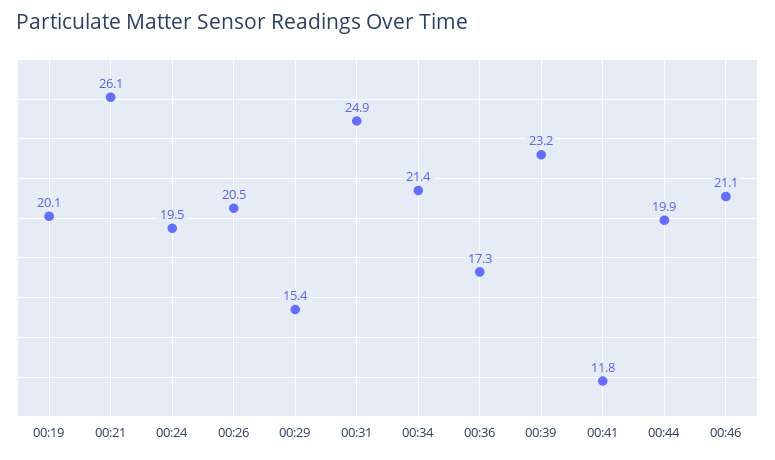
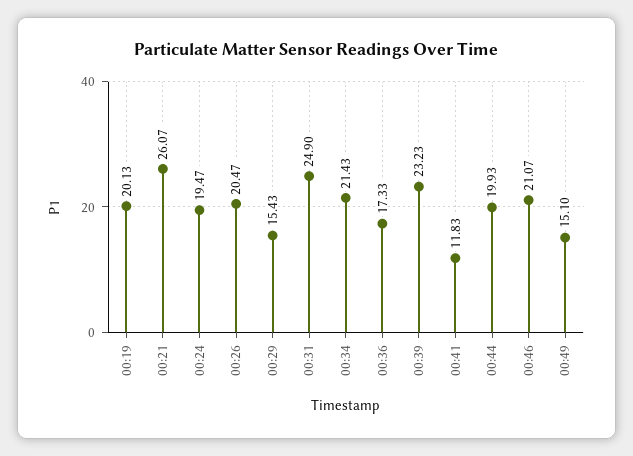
00:49: none -> 15.1

